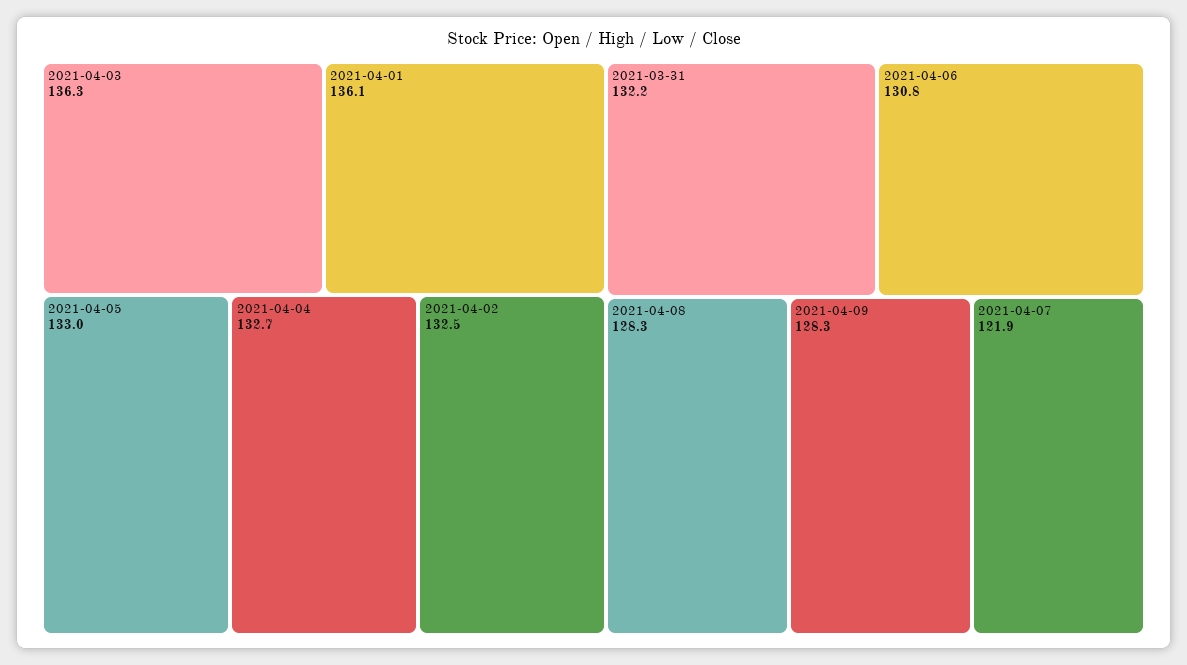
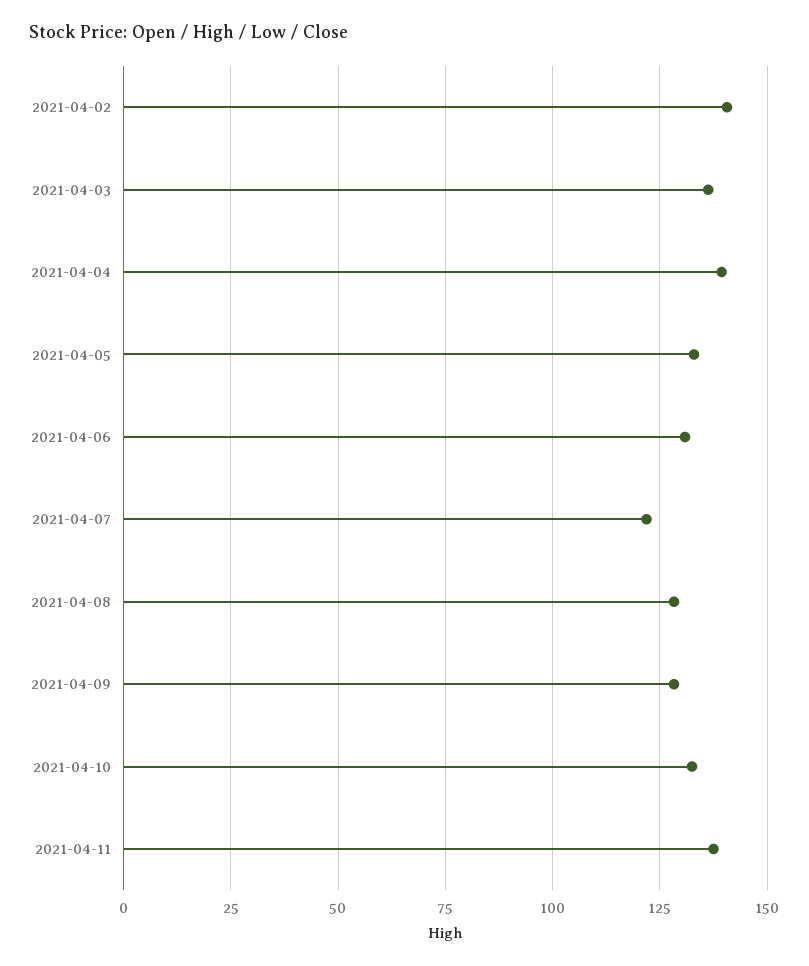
2021-04-01: 136.1 -> none
2021-04-04: 132.7 -> 140
2021-04-02: 132.5 -> 140
2021-03-31: 132.2 -> none
2021-04-10: none -> 132.5
2021-04-11: none -> 137.5

